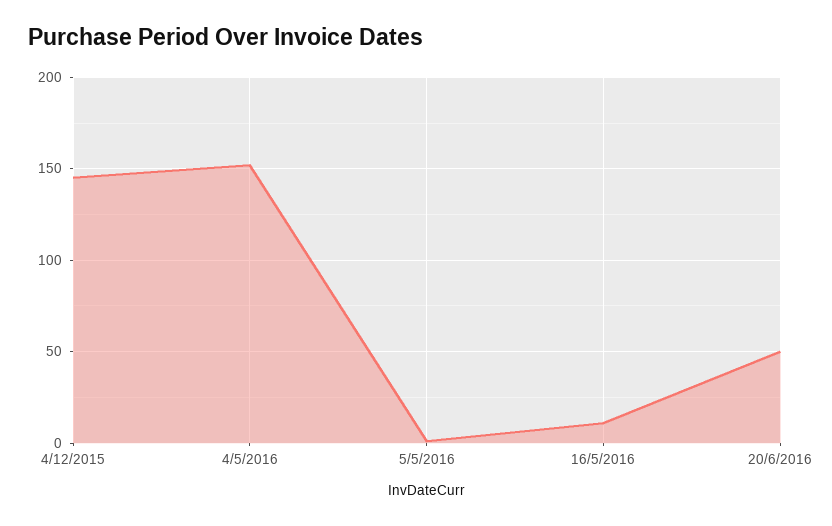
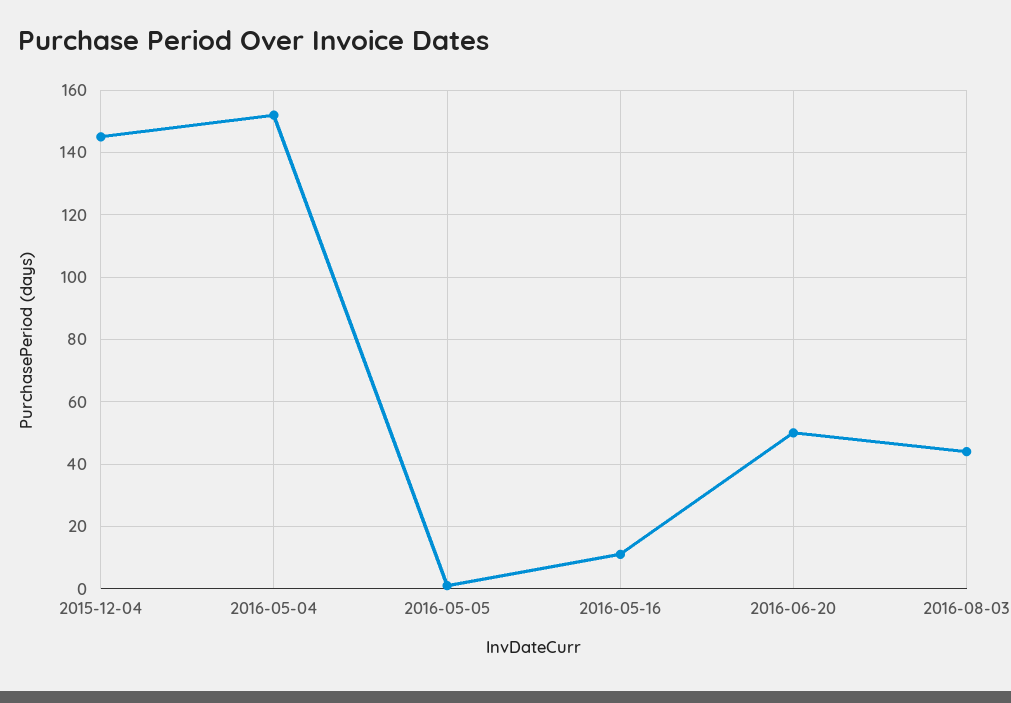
2016-08-03: none -> 45

